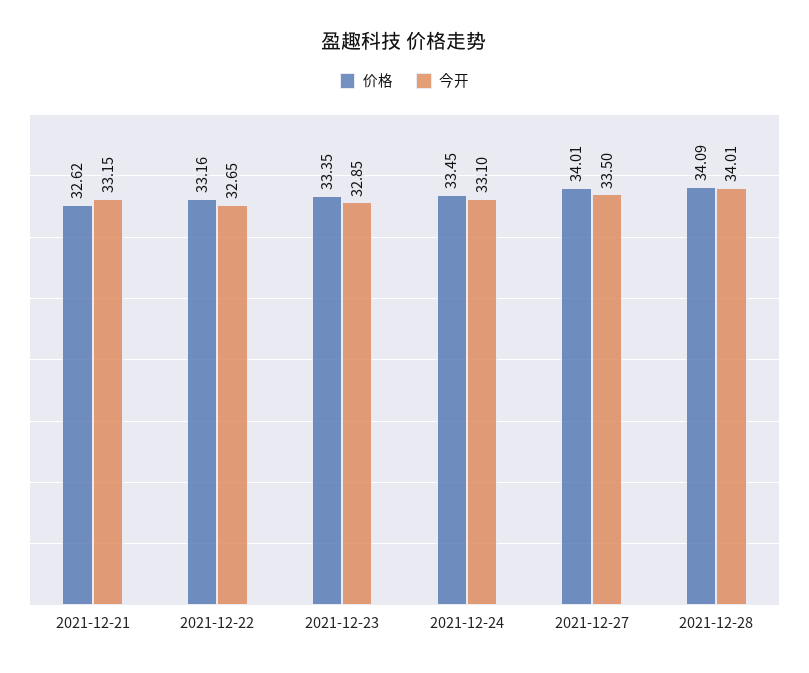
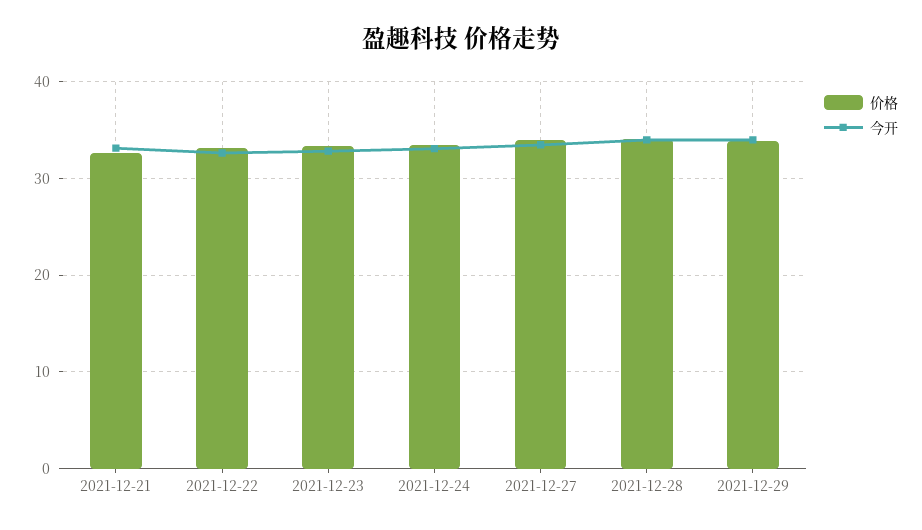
价格, 2021-12-29: none -> 34
今开, 2021-12-29: none -> 34

